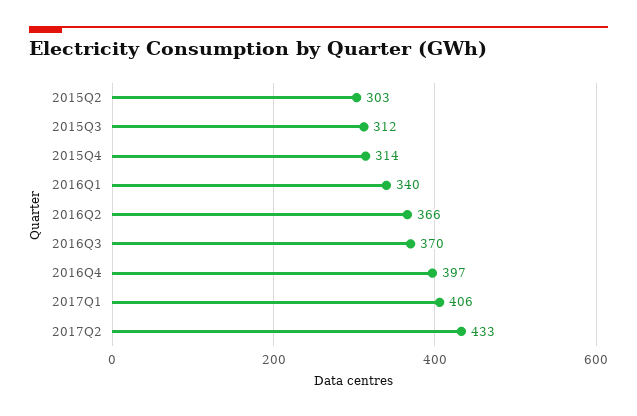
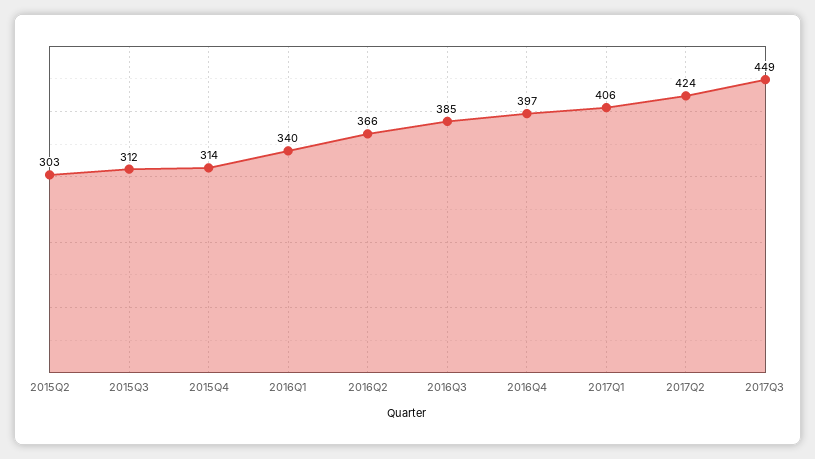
2016Q3: 370 -> 385
2017Q2: 433 -> 424
2017Q3: none -> 449

